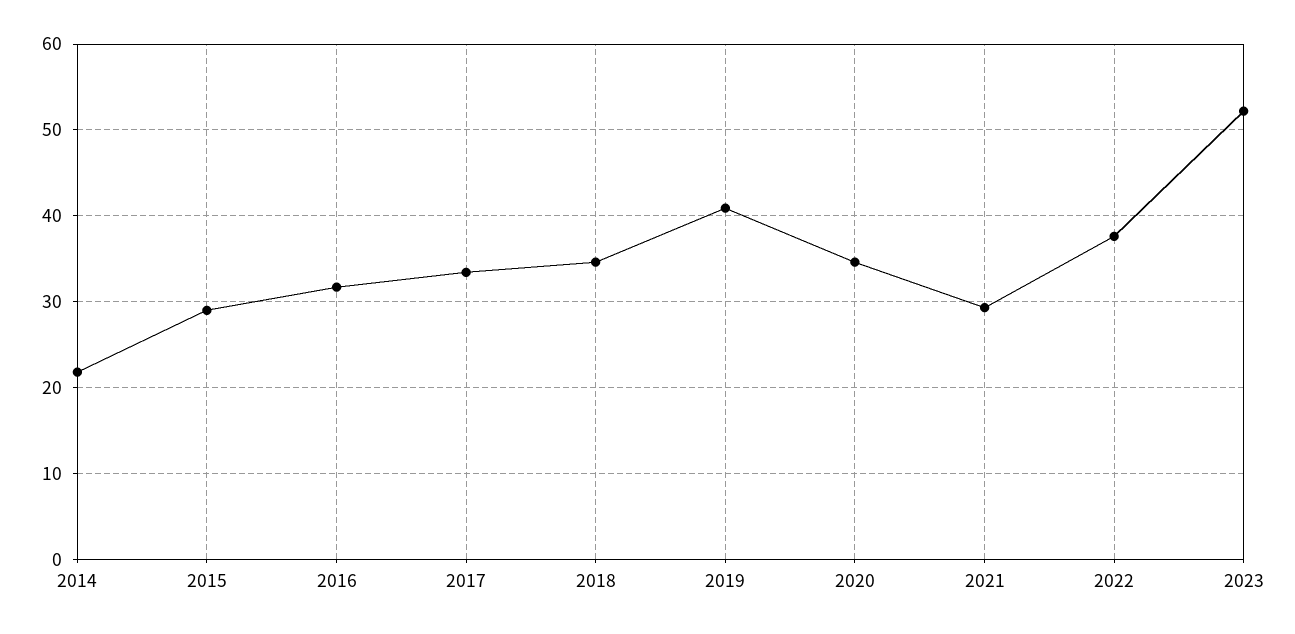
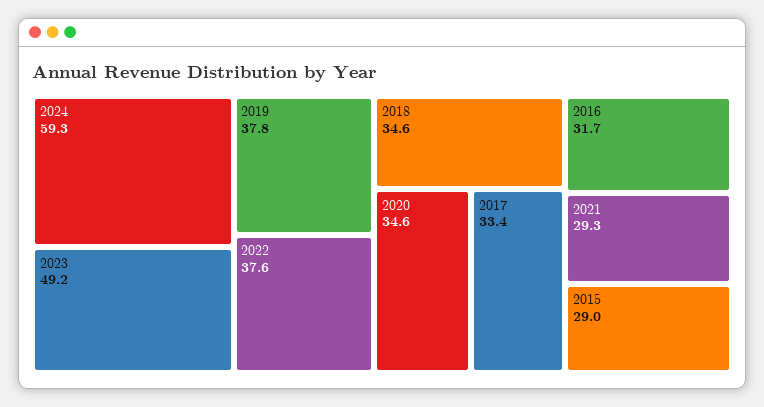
2014: 22 -> none
2019: 41 -> 37.8
2023: 52 -> 49.2
2024: none -> 59.3

